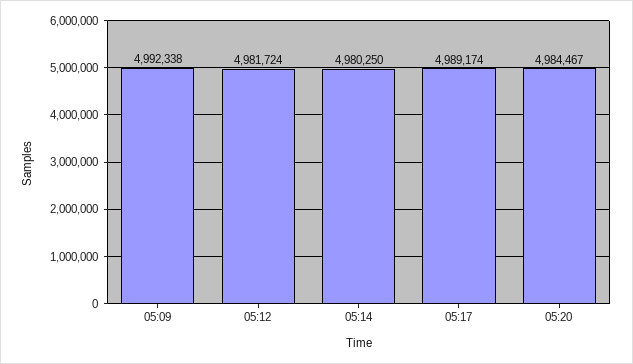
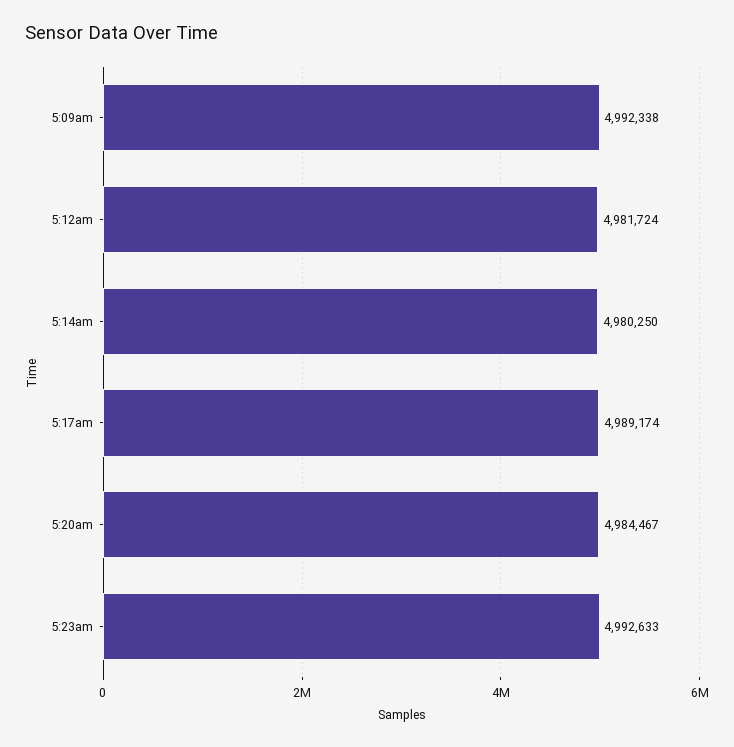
5:23am: none -> 4992633

